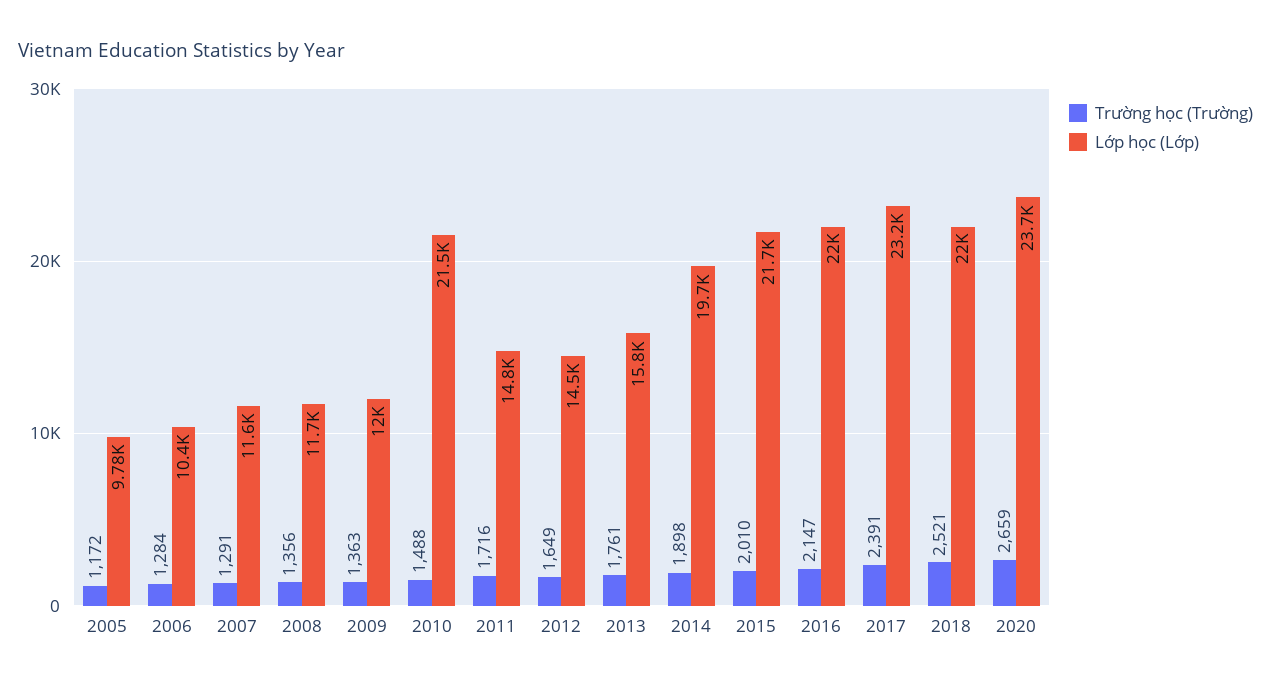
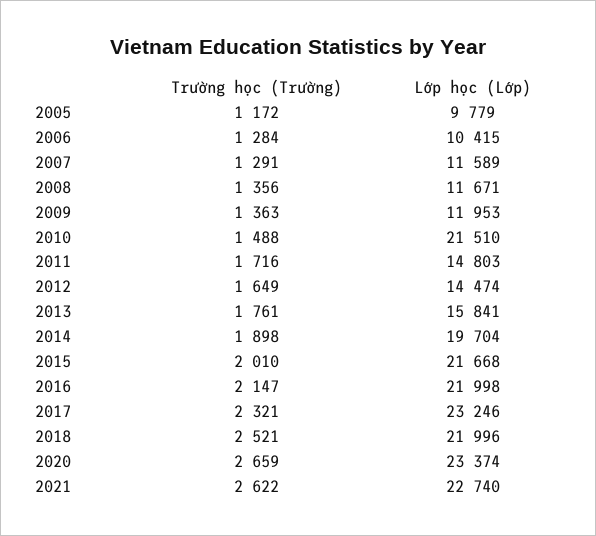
Trường học (Trường), 2017: 2391 -> 2321
Lớp học (Lớp), 2020: 23700 -> 23374
Trường học (Trường), 2021: none -> 2622
Lớp học (Lớp), 2021: none -> 22740

